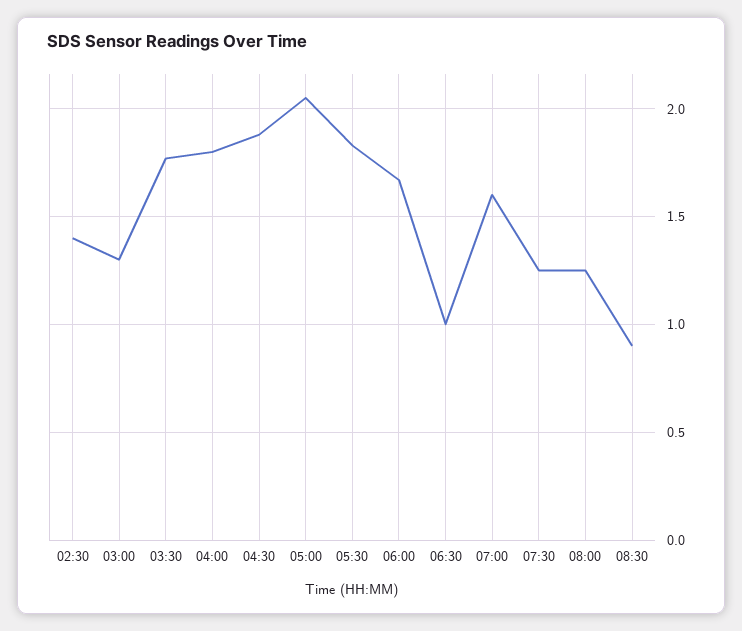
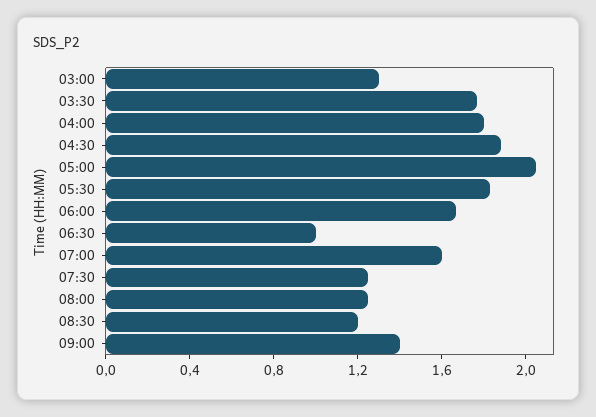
02:30: 1.4 -> none
08:30: 0.9 -> 1.2
09:00: none -> 1.4

